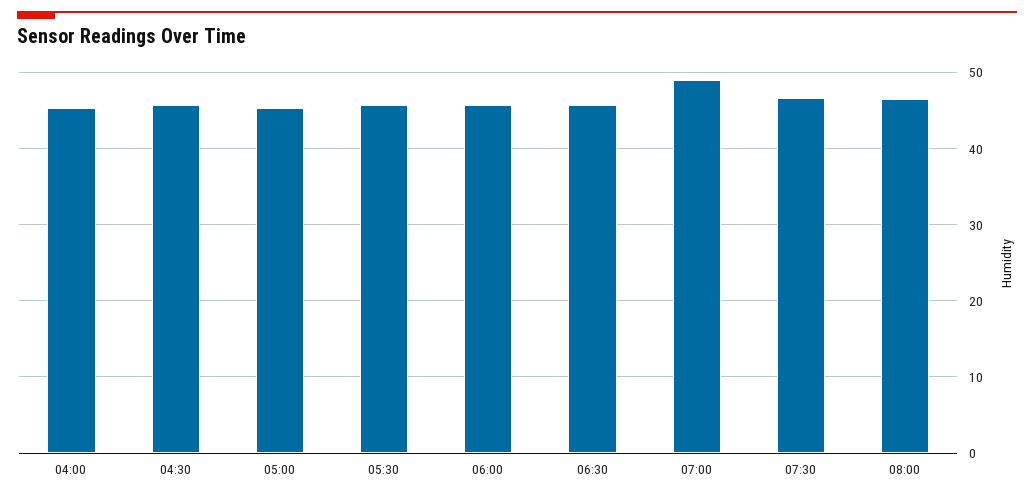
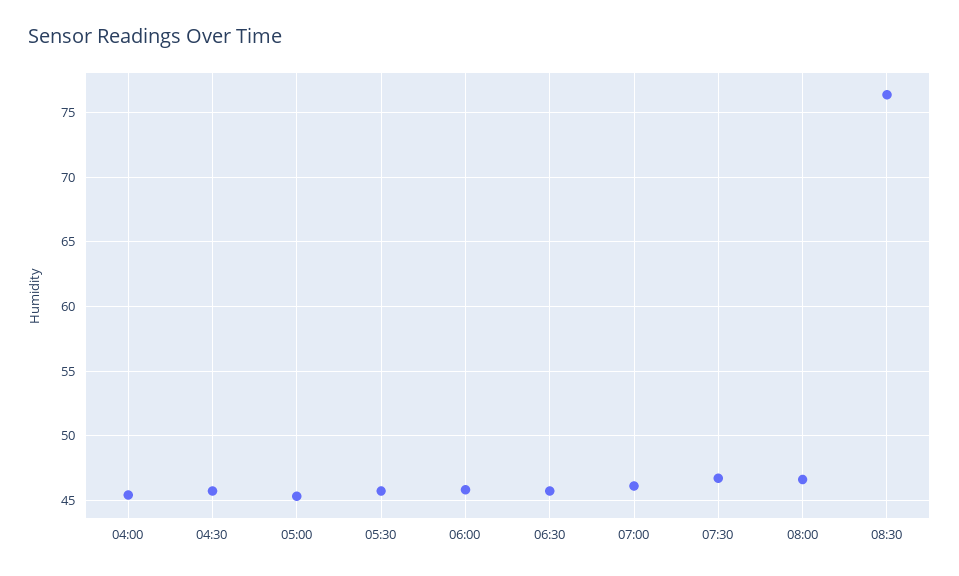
07:00: 49 -> 46
08:30: none -> 76.5

